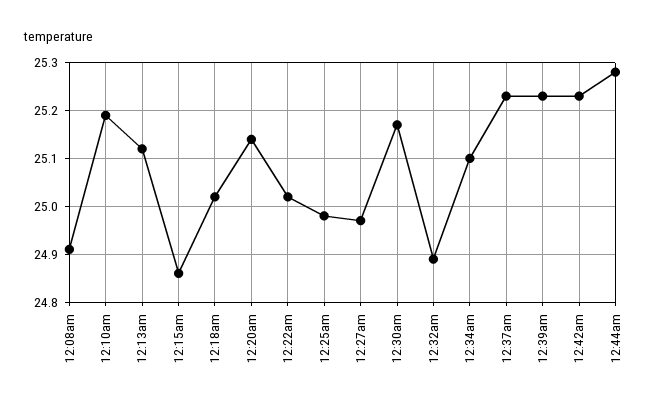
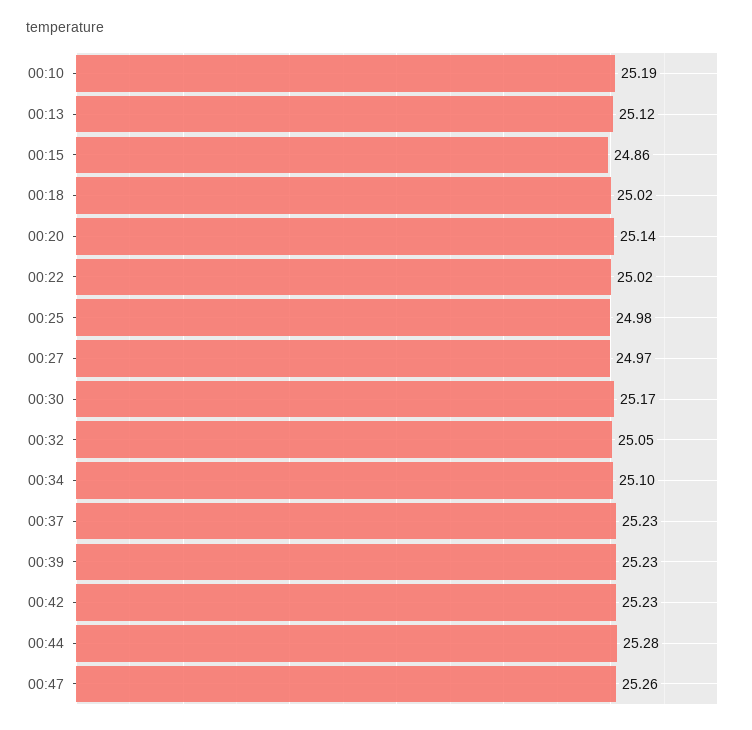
12:08am: 24.9 -> none
12:32am: 24.9 -> 25.05
00:47: none -> 25.26

